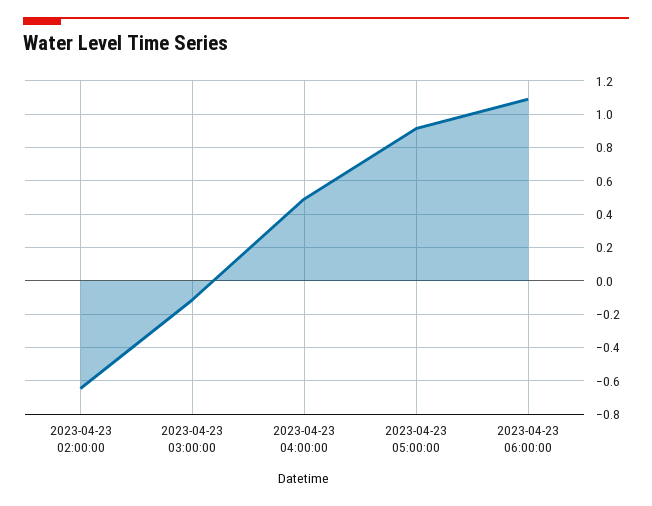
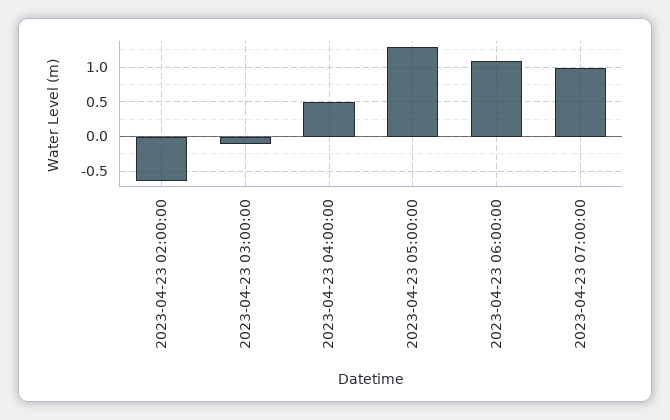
2023-04-23 05:00:00: 0.9 -> 1.3
2023-04-23 07:00:00: none -> 1

